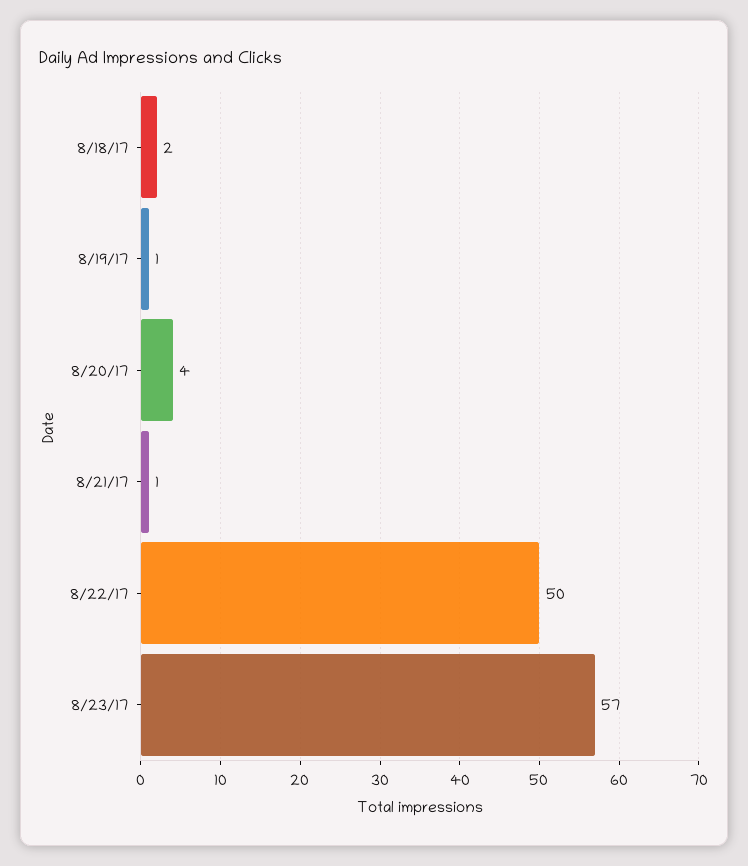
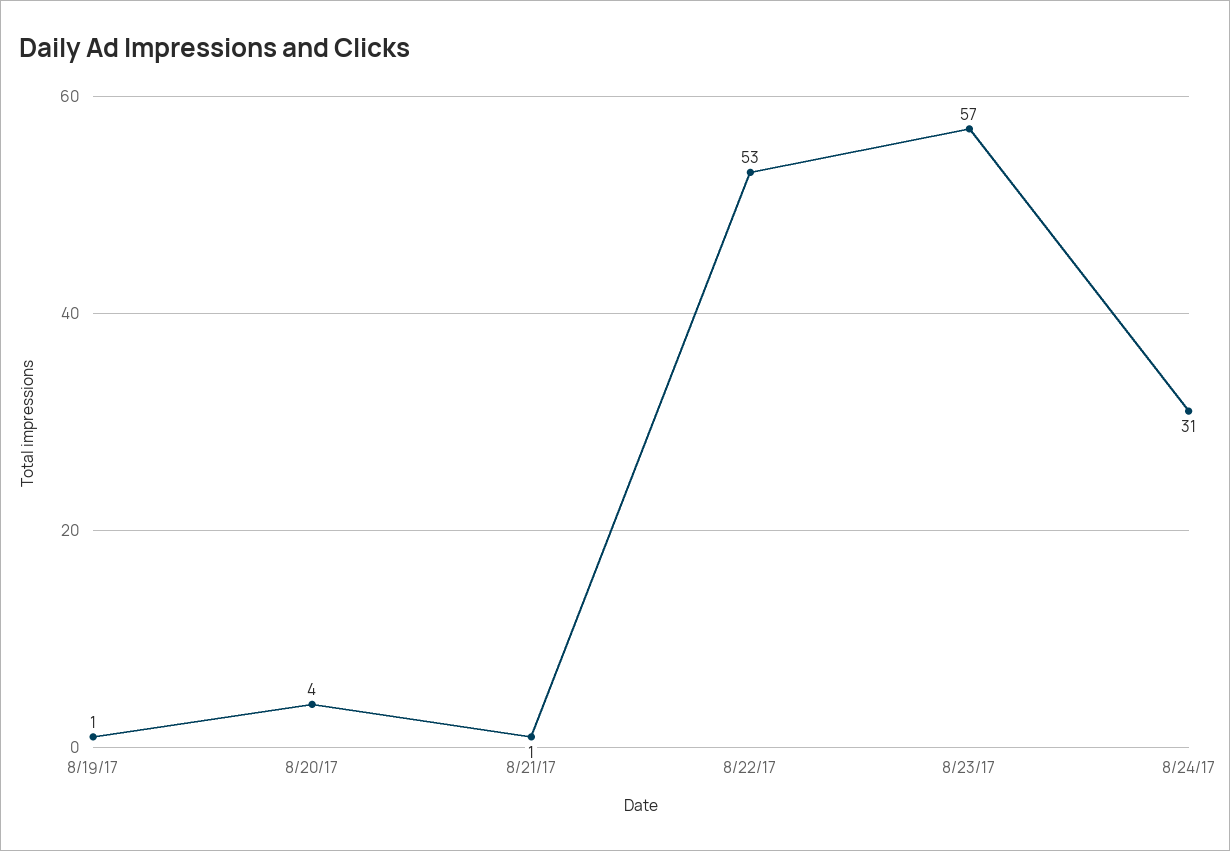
8/18/17: 2 -> none
8/22/17: 50 -> 53
8/24/17: none -> 31

